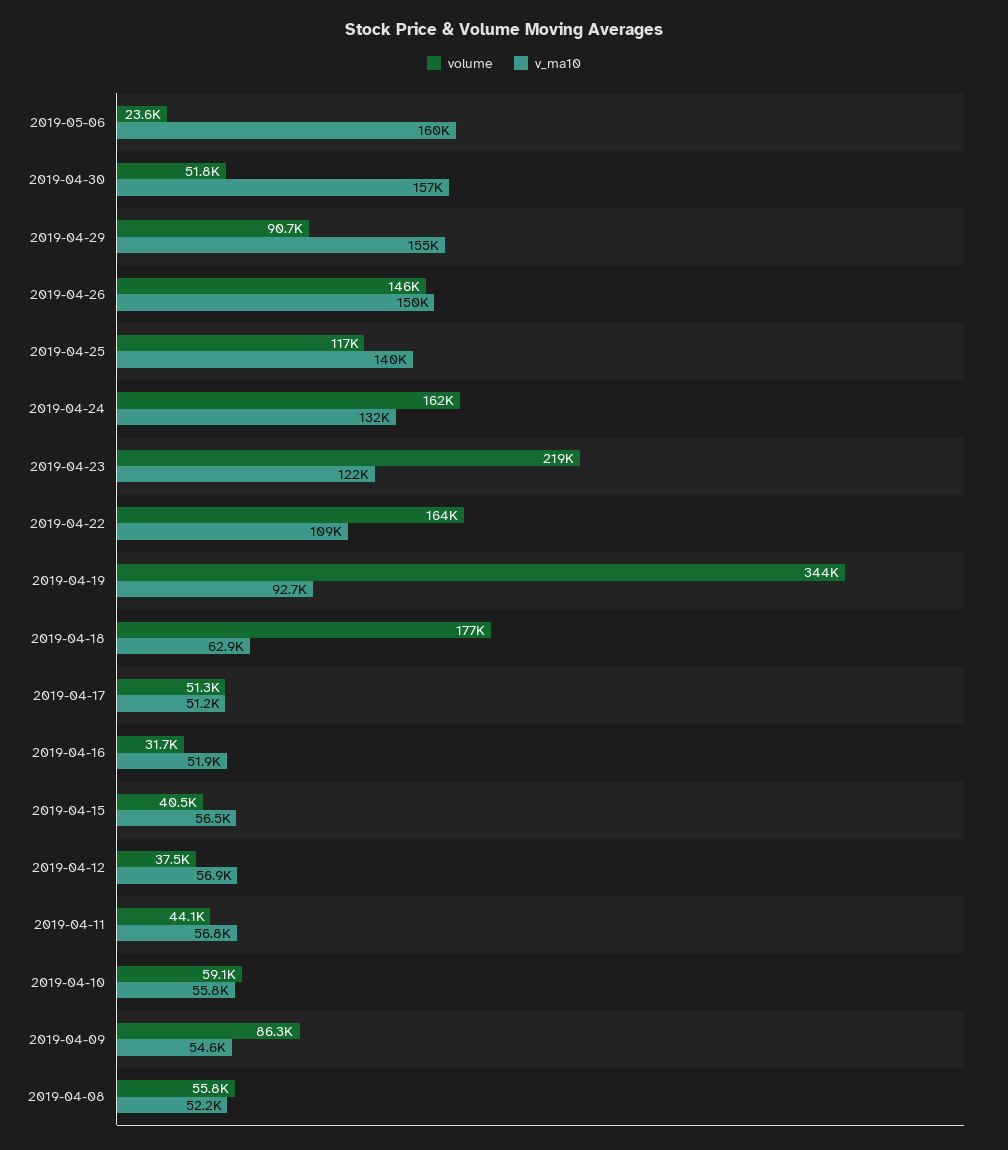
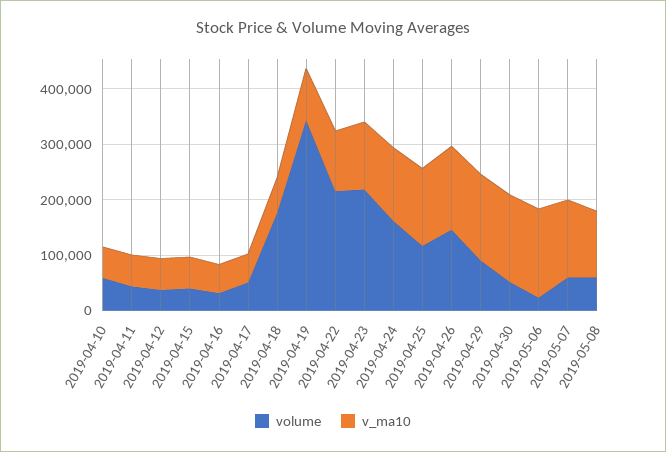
volume, 2019-04-22: 164000 -> 220000
volume, 2019-04-09: 86300 -> none
v_ma10, 2019-04-09: 54600 -> none
volume, 2019-04-08: 55800 -> none
v_ma10, 2019-04-08: 52200 -> none
volume, 2019-05-07: none -> 60000
v_ma10, 2019-05-07: none -> 140000
volume, 2019-05-08: none -> 60000
v_ma10, 2019-05-08: none -> 120000

